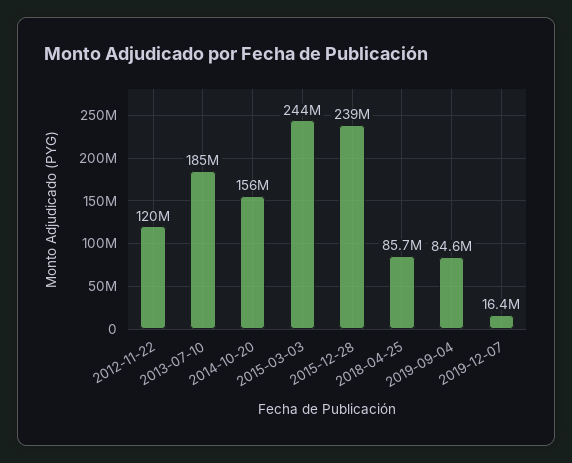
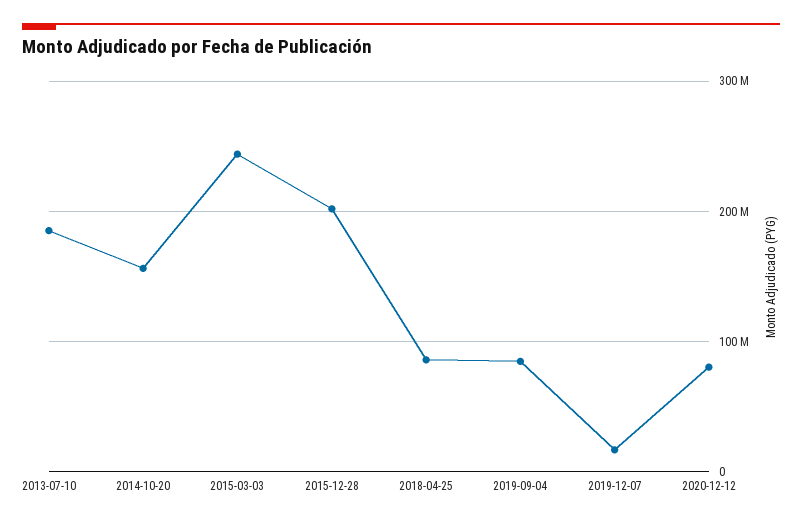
2012-11-22: 120000000 -> none
2015-12-28: 239000000 -> 200000000
2020-12-12: none -> 80000000

